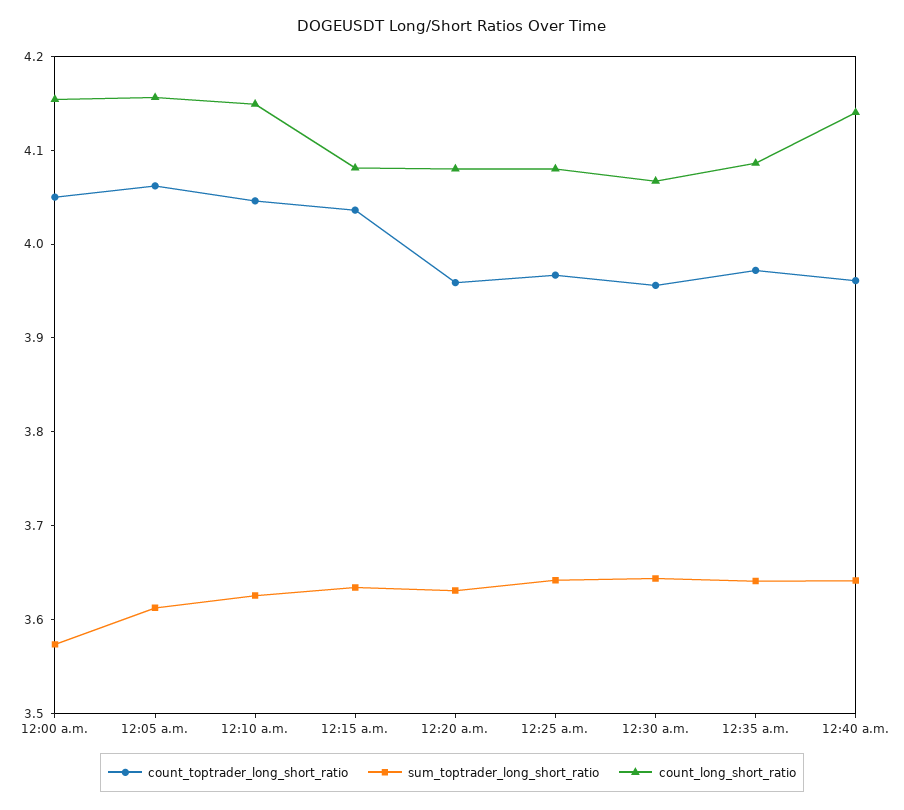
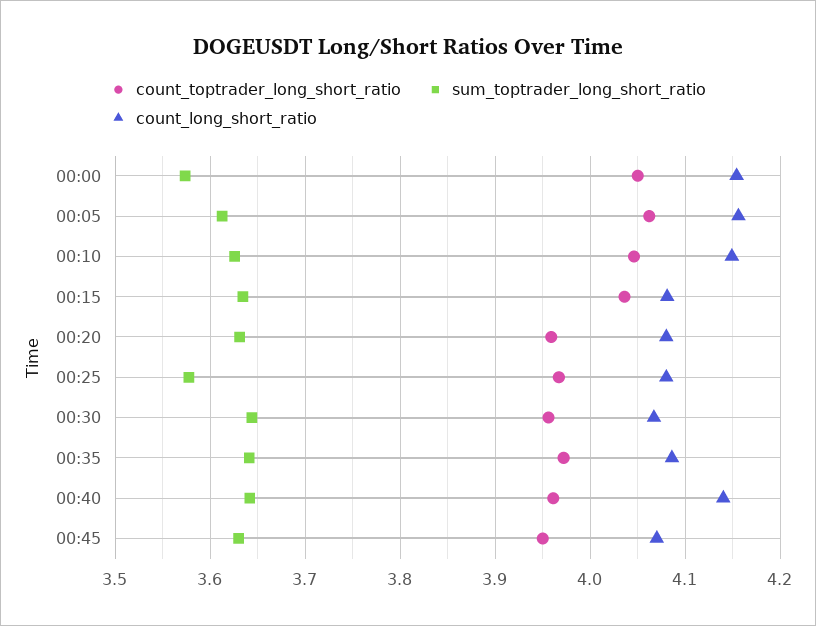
sum_toptrader_long_short_ratio, 12:25 a.m.: 3.64 -> 3.58
count_toptrader_long_short_ratio, 00:45: none -> 3.95
sum_toptrader_long_short_ratio, 00:45: none -> 3.63
count_long_short_ratio, 00:45: none -> 4.07

